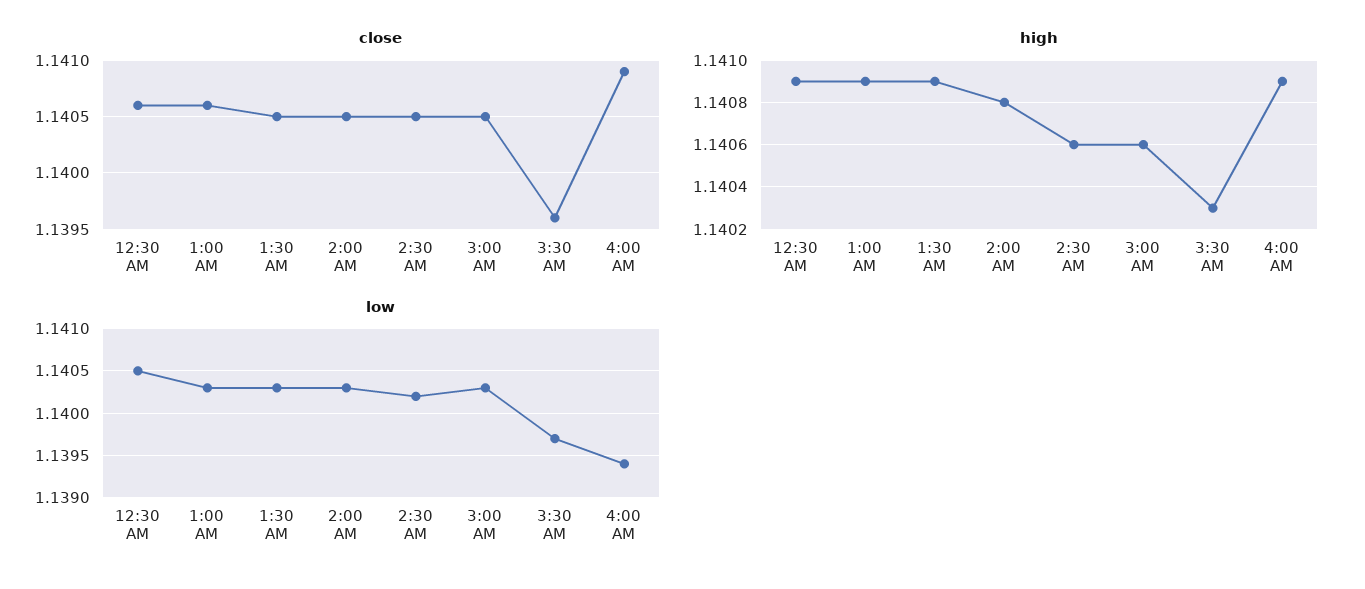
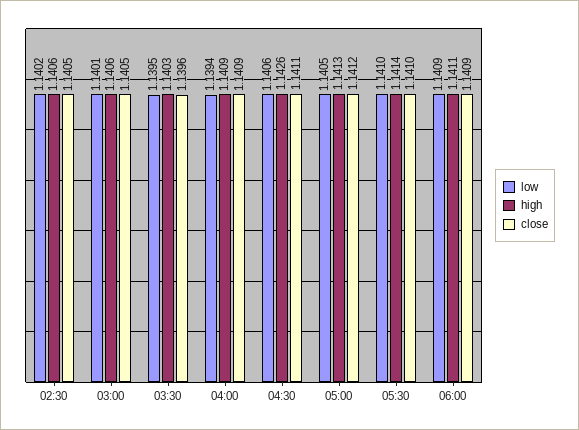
close, 12:30 AM: 1.1406 -> none
close, 1:00 AM: 1.1406 -> none
close, 1:30 AM: 1.1405 -> none
close, 2:00 AM: 1.1405 -> none
high, 12:30 AM: 1.1409 -> none
high, 1:00 AM: 1.1409 -> none
high, 1:30 AM: 1.1409 -> none
high, 2:00 AM: 1.1408 -> none
low, 12:30 AM: 1.1405 -> none
low, 1:00 AM: 1.1403 -> none
low, 1:30 AM: 1.1403 -> none
low, 2:00 AM: 1.1403 -> none
low, 3:00 AM: 1.1403 -> 1.1401
low, 3:30 AM: 1.1397 -> 1.1395
low, 04:30: none -> 1.1406
high, 04:30: none -> 1.1426
close, 04:30: none -> 1.1411
low, 05:00: none -> 1.1405
high, 05:00: none -> 1.1413
close, 05:00: none -> 1.1412
low, 05:30: none -> 1.141
high, 05:30: none -> 1.1414
close, 05:30: none -> 1.141
low, 06:00: none -> 1.1409
high, 06:00: none -> 1.1411
close, 06:00: none -> 1.1409

